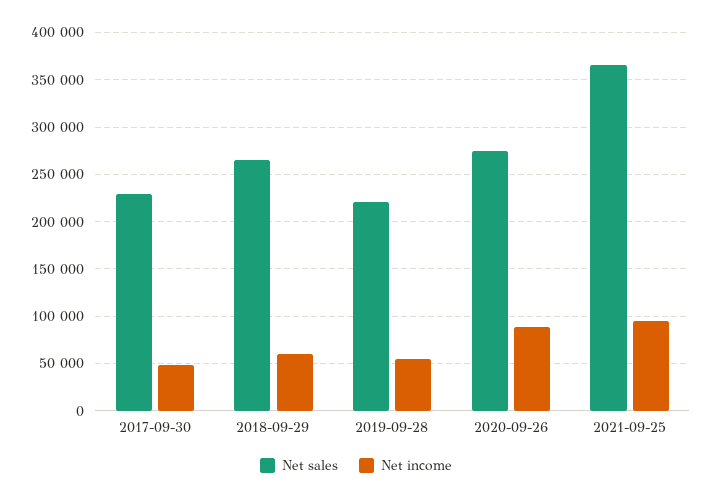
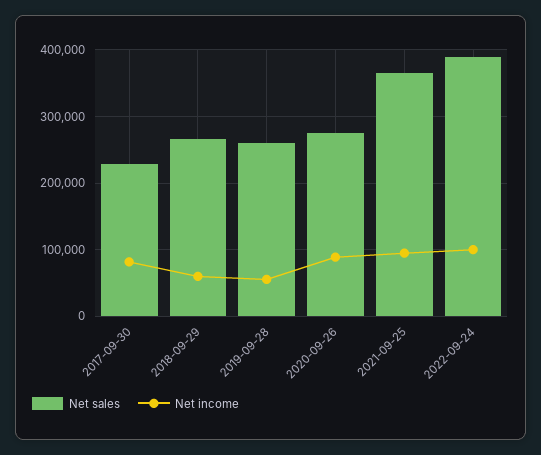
Net income, 2017-09-30: 50000 -> 80000
Net sales, 2019-09-28: 220000 -> 260000
Net sales, 2022-09-24: none -> 390000
Net income, 2022-09-24: none -> 100000

